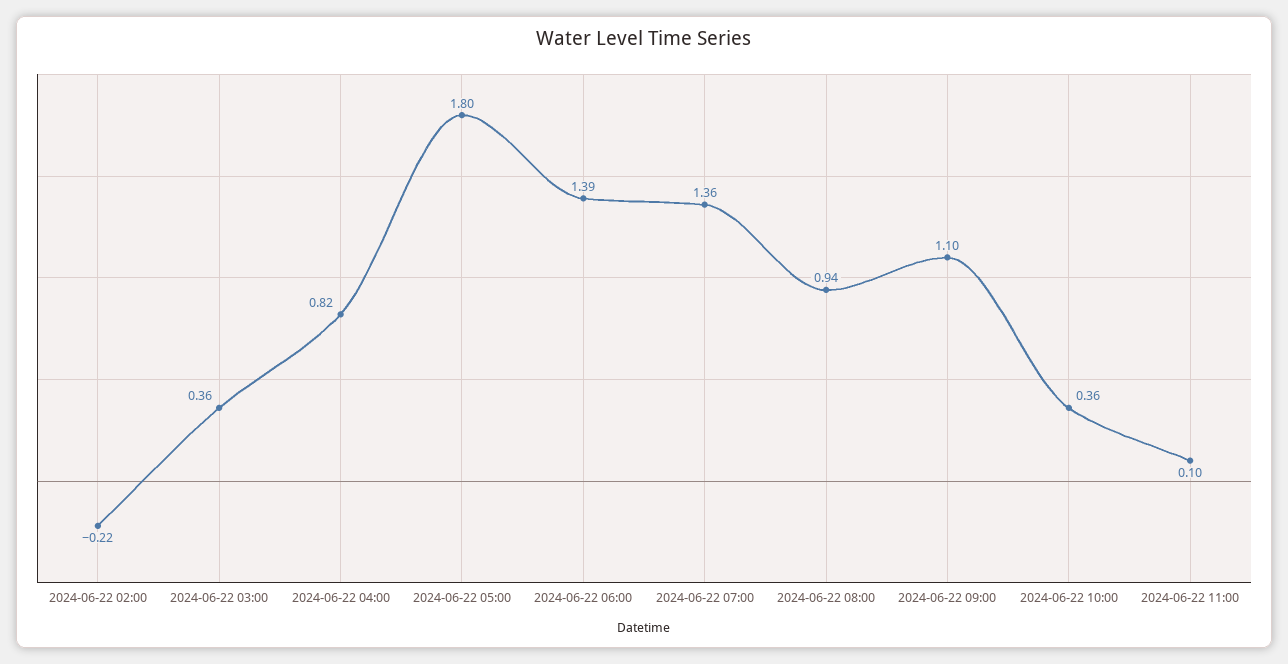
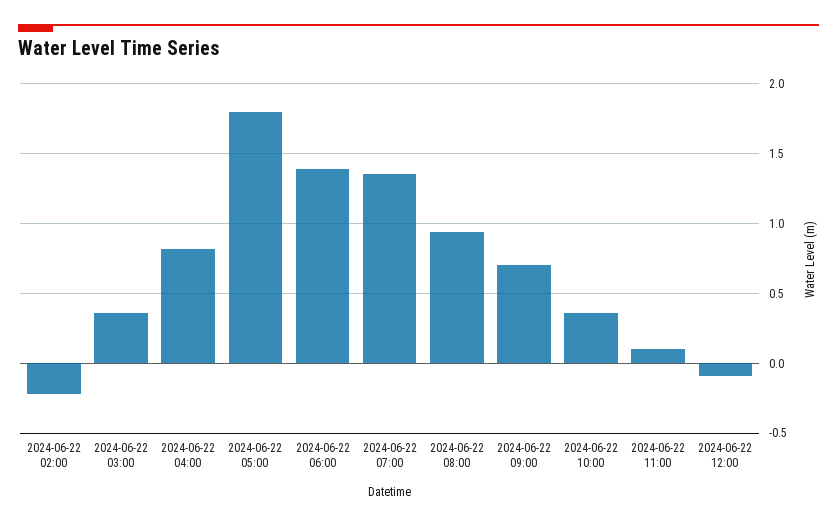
2024-06-22 09:00: 1.1 -> 0.7
2024-06-22 12:00: none -> -0.1

